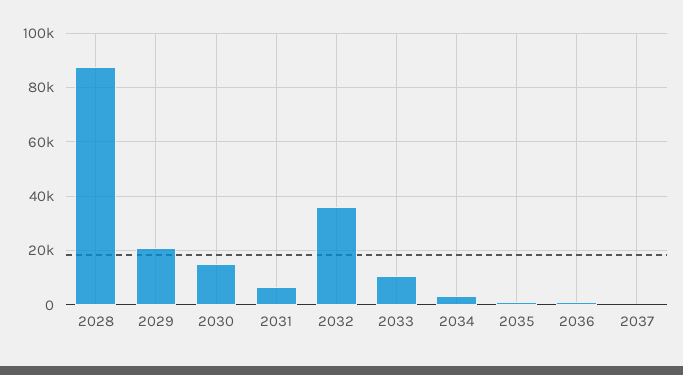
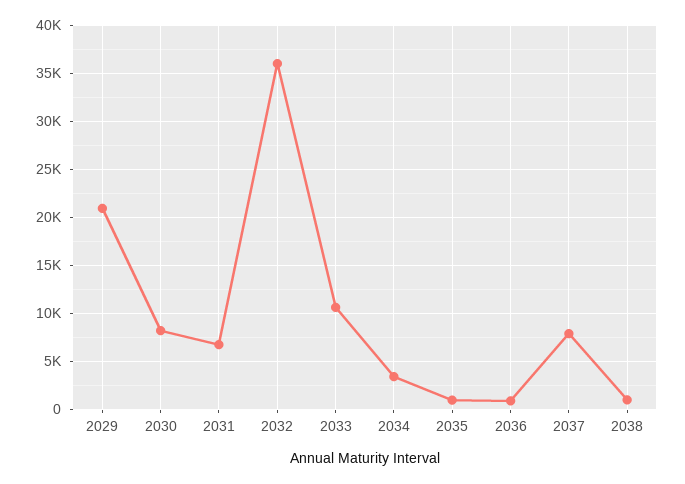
2028: 87500 -> none
2030: 15000 -> 8000
2037: 0 -> 8000
2038: none -> 1000

